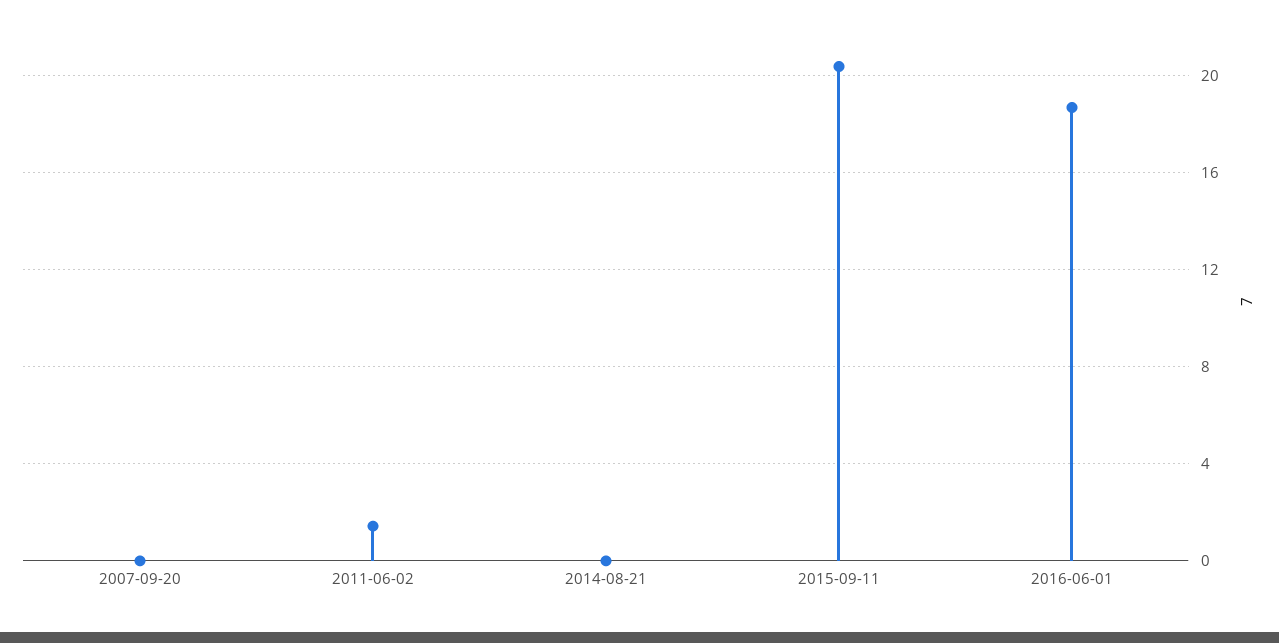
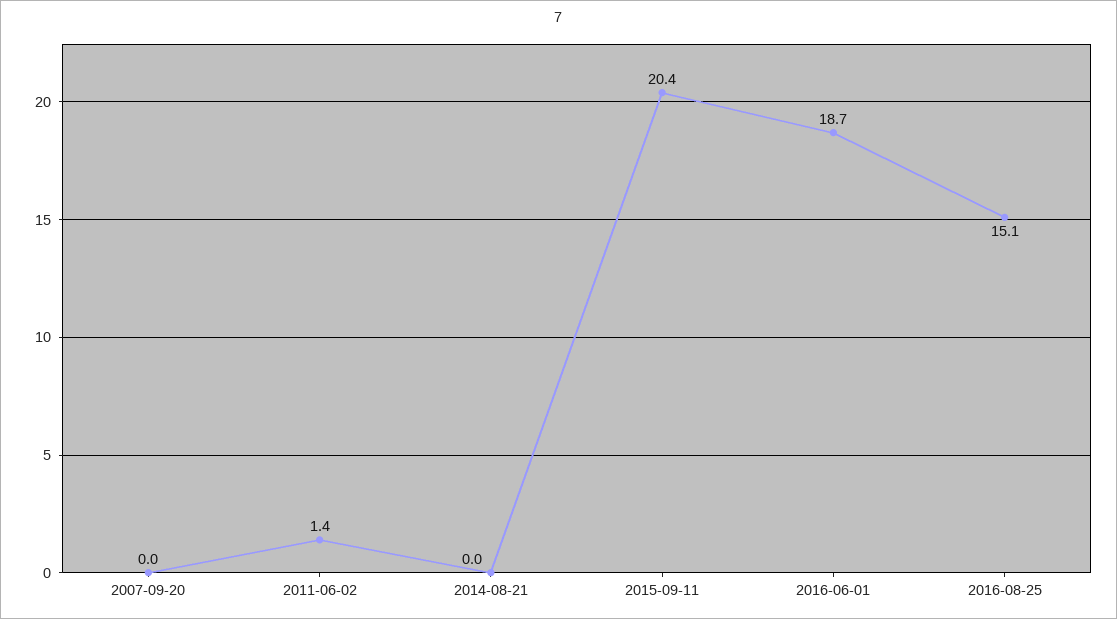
2016-08-25: none -> 15.1

